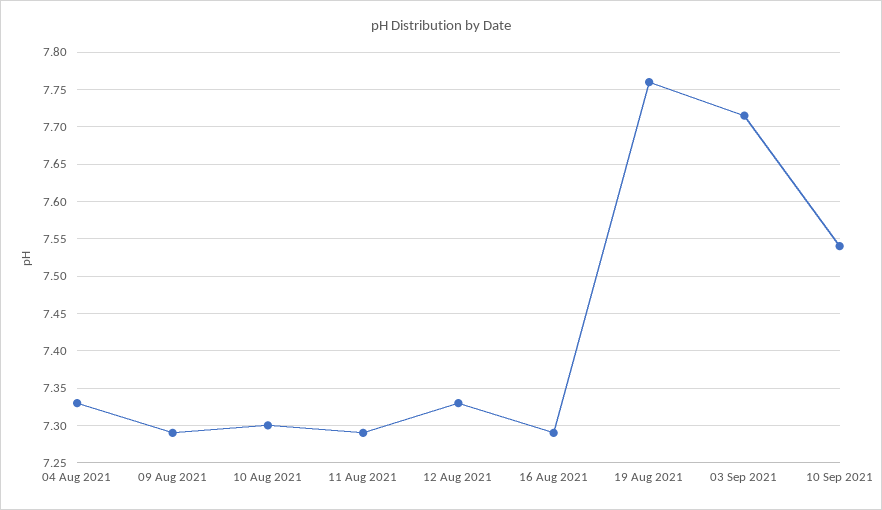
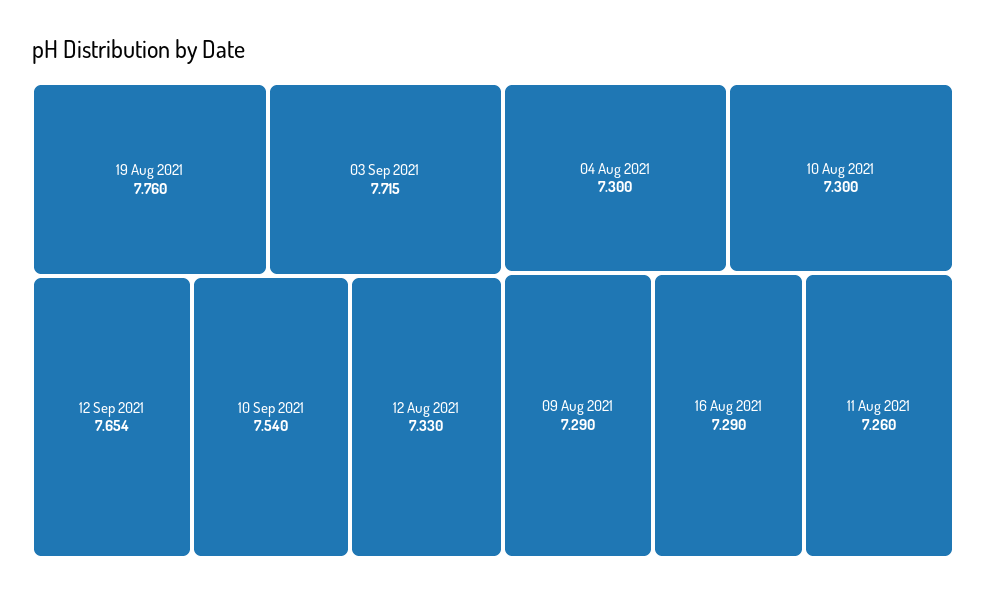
04 Aug 2021: 7.33 -> 7.3
11 Aug 2021: 7.29 -> 7.26
12 Sep 2021: none -> 7.654

